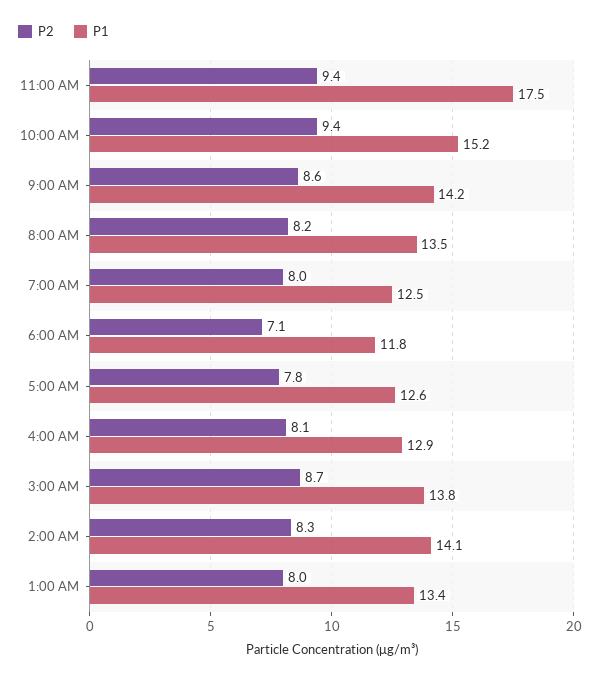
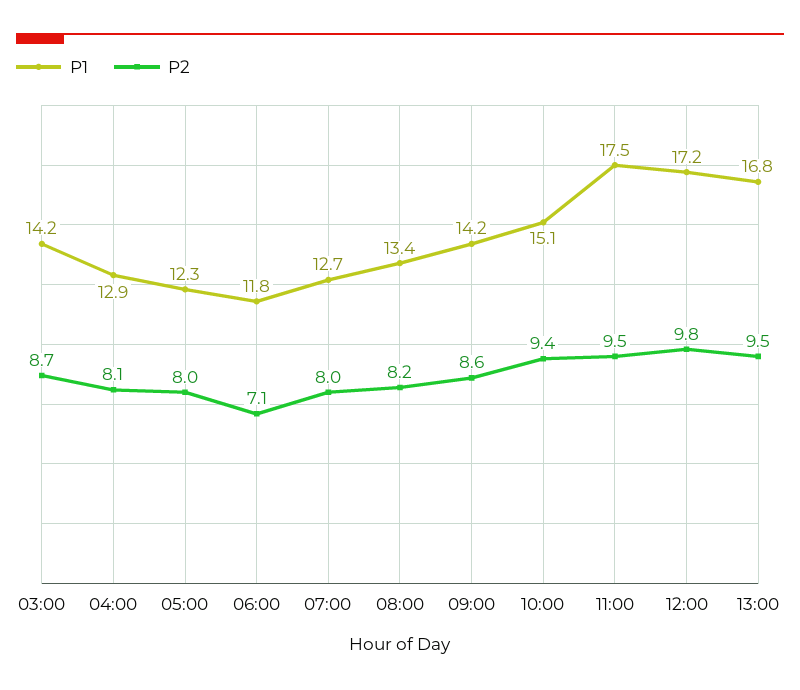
P2, 11:00 AM: 9.4 -> 9.5
P1, 10:00 AM: 15.2 -> 15.1
P1, 8:00 AM: 13.5 -> 13.4
P1, 7:00 AM: 12.5 -> 12.7
P2, 5:00 AM: 7.8 -> 8
P1, 5:00 AM: 12.6 -> 12.3
P1, 3:00 AM: 13.8 -> 14.2
P2, 2:00 AM: 8.3 -> none
P1, 2:00 AM: 14.1 -> none
P2, 1:00 AM: 8 -> none
P1, 1:00 AM: 13.4 -> none
P1, 12:00: none -> 17.2
P2, 12:00: none -> 9.8
P1, 13:00: none -> 16.8
P2, 13:00: none -> 9.5

